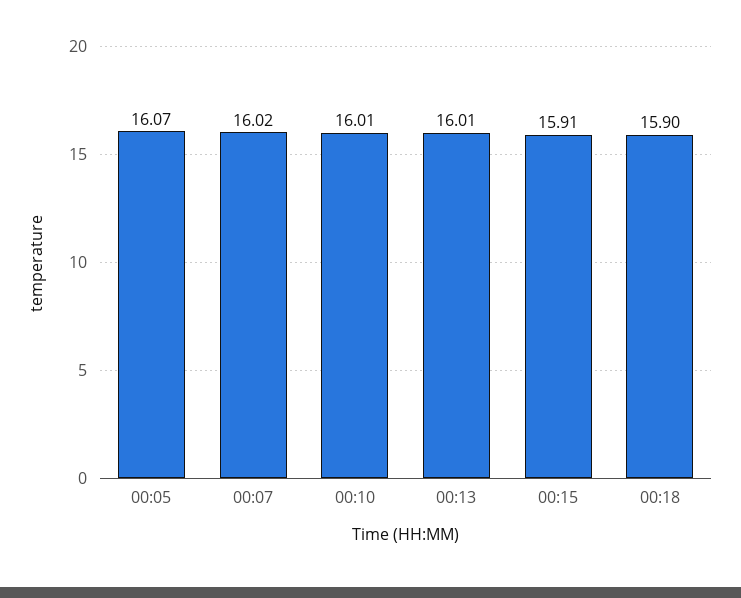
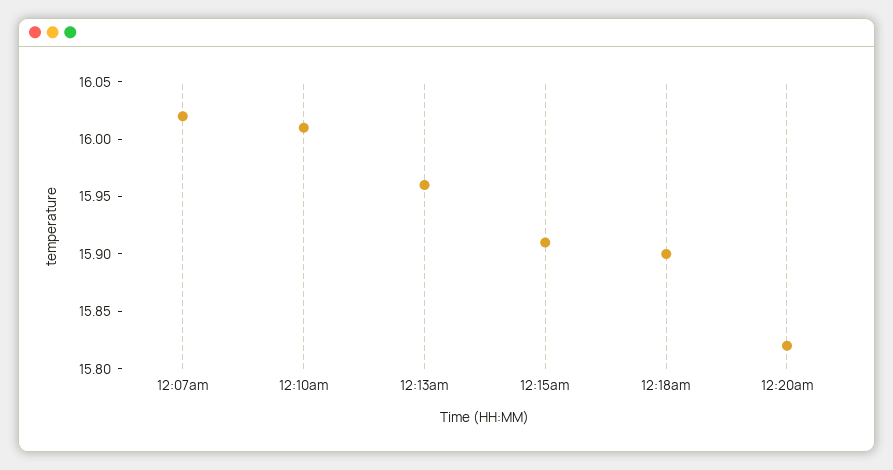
00:05: 16.07 -> none
00:13: 16.01 -> 15.96
12:20am: none -> 15.82

